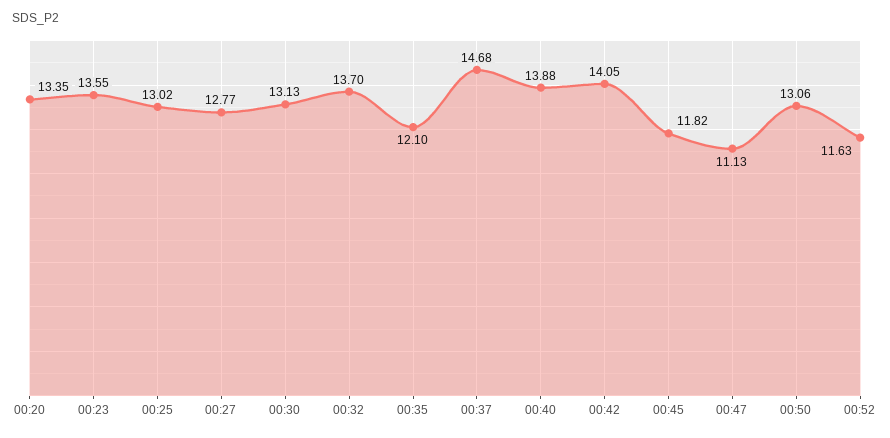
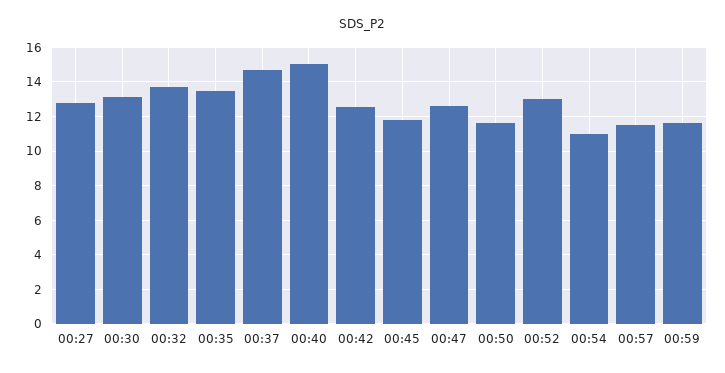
00:20: 13.35 -> none
00:23: 13.55 -> none
00:25: 13.02 -> none
00:35: 12.1 -> 13.5
00:40: 13.88 -> 15
00:42: 14.05 -> 12.5
00:47: 11.13 -> 12.5
00:50: 13.06 -> 11.5
00:52: 11.63 -> 13
00:54: none -> 11
00:57: none -> 11.5
00:59: none -> 11.5

